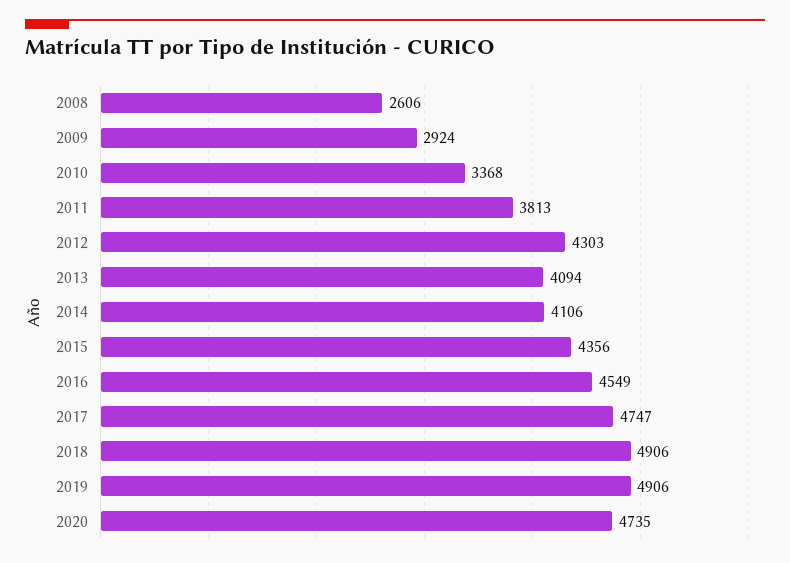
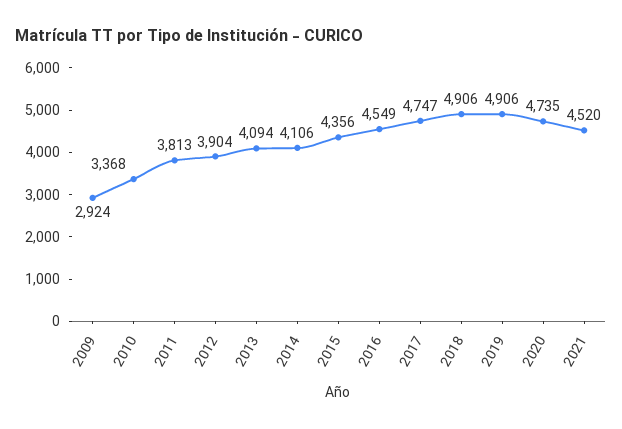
2008: 2606 -> none
2012: 4303 -> 3904
2021: none -> 4520

